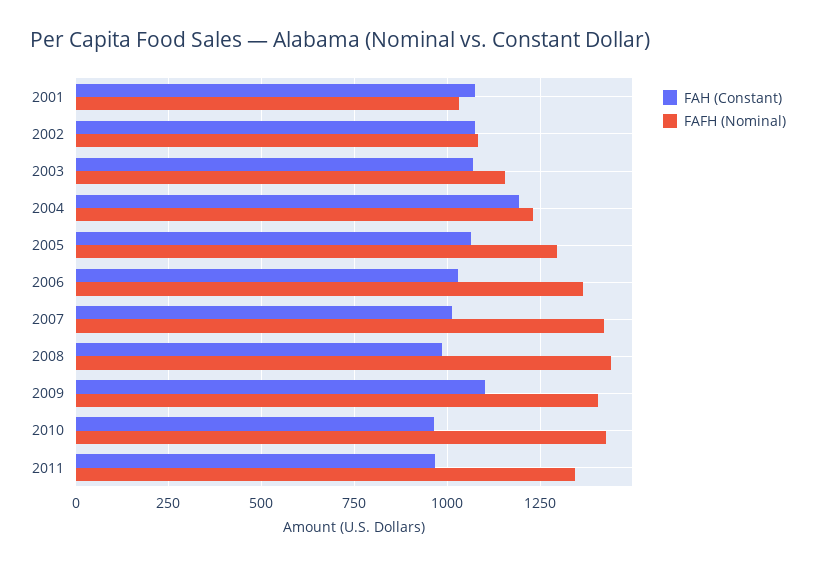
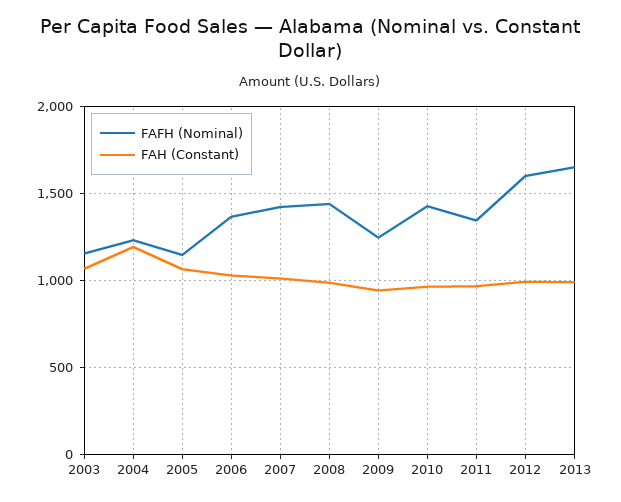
FAH (Constant), 2001: 1075 -> none
FAFH (Nominal), 2001: 1025 -> none
FAH (Constant), 2002: 1075 -> none
FAFH (Nominal), 2002: 1075 -> none
FAFH (Nominal), 2005: 1300 -> 1150
FAH (Constant), 2009: 1100 -> 950
FAFH (Nominal), 2009: 1400 -> 1250
FAFH (Nominal), 2012: none -> 1600
FAH (Constant), 2012: none -> 1000
FAFH (Nominal), 2013: none -> 1650
FAH (Constant), 2013: none -> 1000

